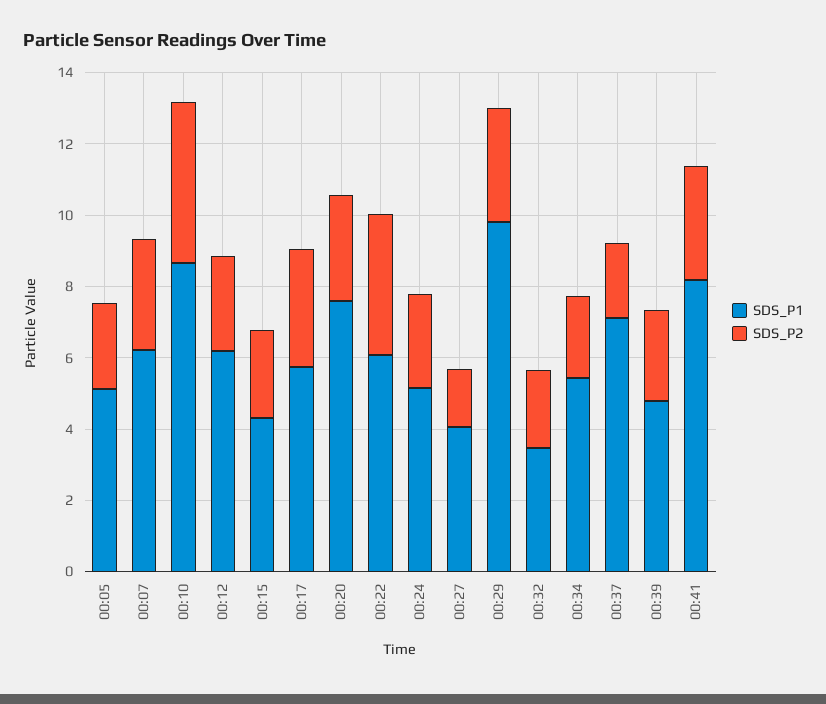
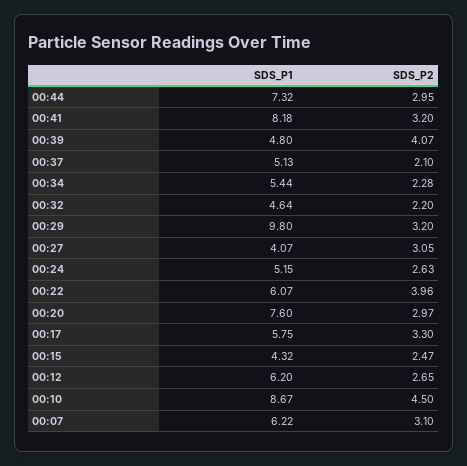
SDS_P1, 00:05: 5 -> none
SDS_P2, 00:05: 2.5 -> none
SDS_P2, 00:27: 1.5 -> 3.05
SDS_P1, 00:32: 3.5 -> 4.64
SDS_P1, 00:37: 7 -> 5.13
SDS_P2, 00:39: 2.5 -> 4.07
SDS_P1, 00:44: none -> 7.32
SDS_P2, 00:44: none -> 2.95

